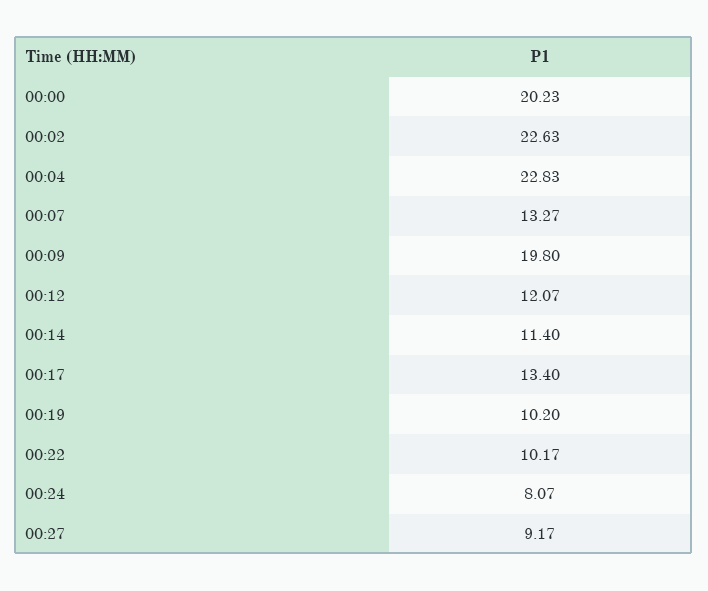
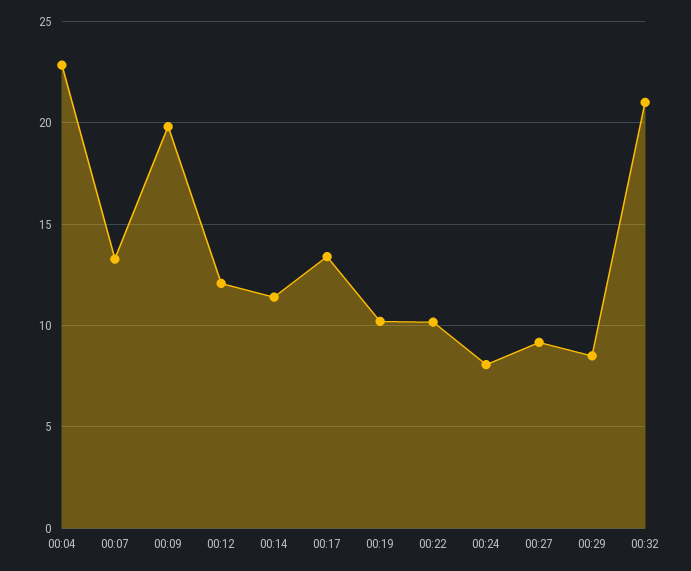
00:00: 20.23 -> none
00:02: 22.63 -> none
00:29: none -> 8.5
00:32: none -> 21

